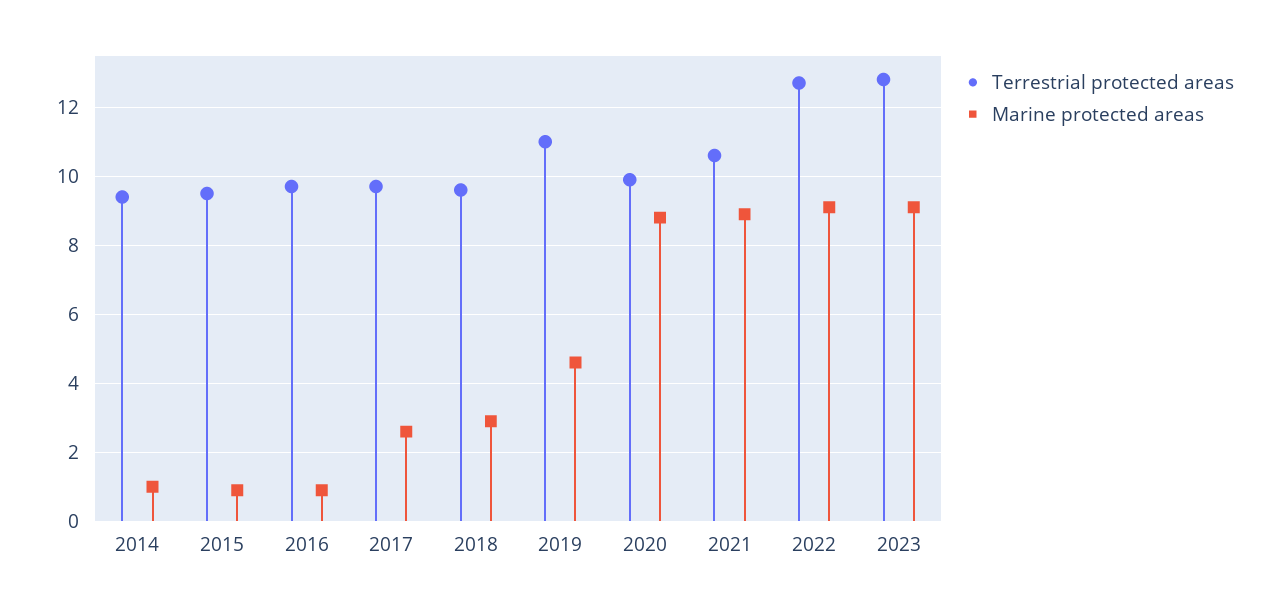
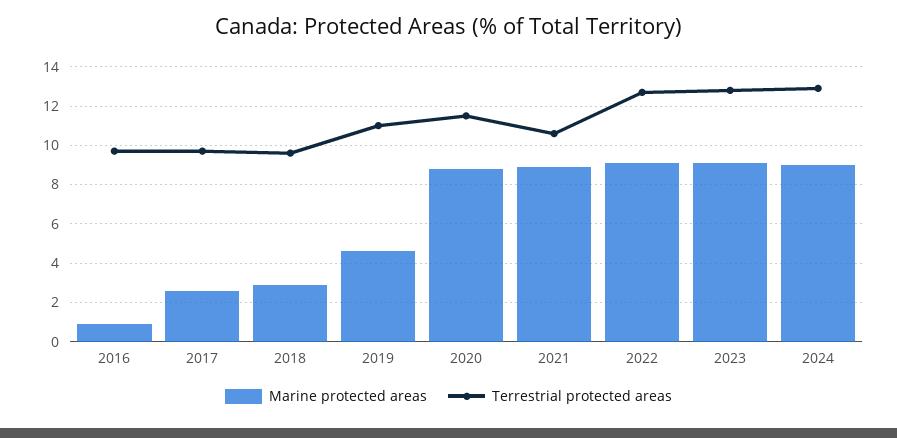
Terrestrial protected areas, 2014: 9.5 -> none
Marine protected areas, 2014: 1 -> none
Terrestrial protected areas, 2015: 9.5 -> none
Marine protected areas, 2015: 1 -> none
Terrestrial protected areas, 2020: 10 -> 11.5
Marine protected areas, 2024: none -> 9
Terrestrial protected areas, 2024: none -> 13

